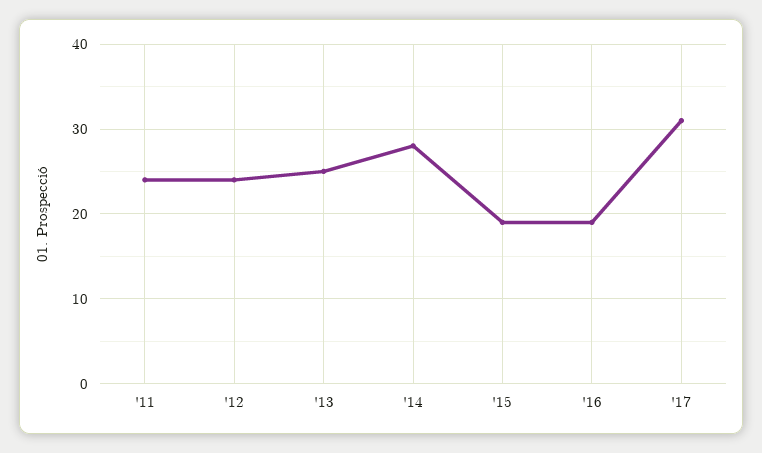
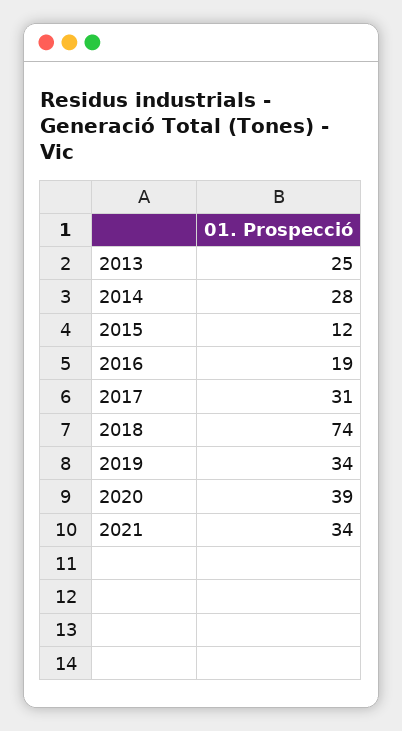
'11: 24 -> none
'12: 24 -> none
'15: 19 -> 12
2018: none -> 74
2019: none -> 34
2020: none -> 39
2021: none -> 34

